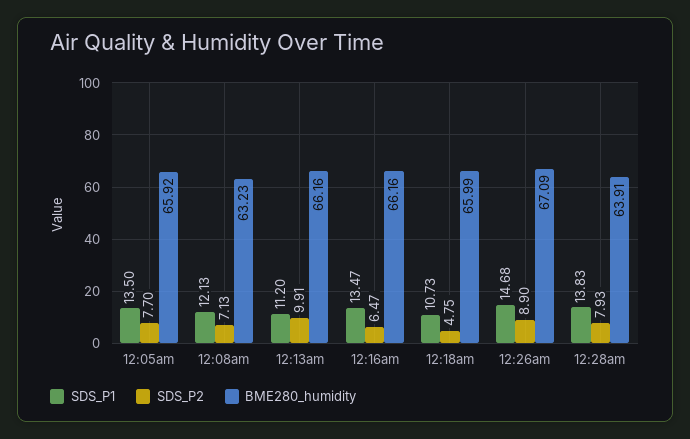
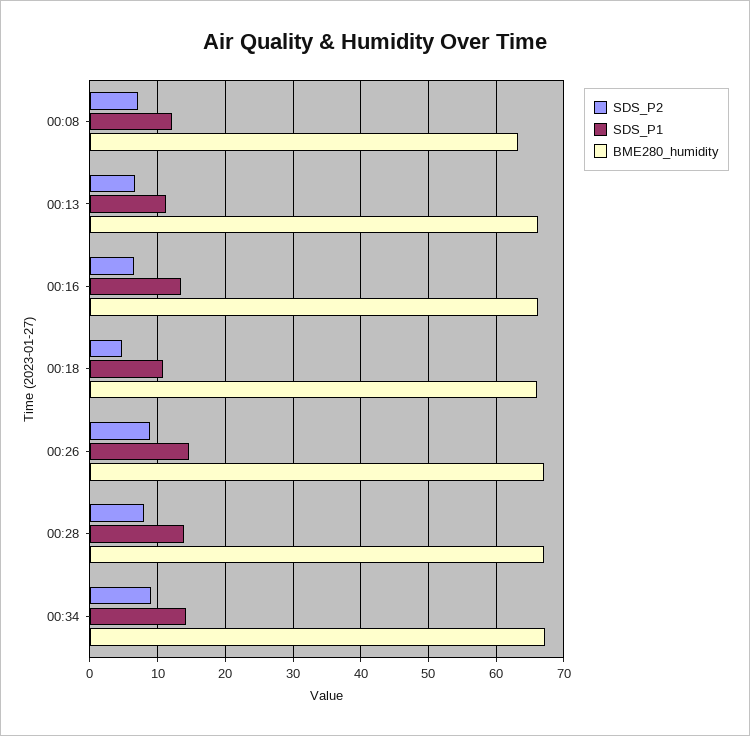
SDS_P1, 12:05am: 13.5 -> none
SDS_P2, 12:05am: 7.7 -> none
BME280_humidity, 12:05am: 65.92 -> none
SDS_P2, 12:13am: 9.91 -> 7
BME280_humidity, 12:28am: 63.91 -> 67
SDS_P2, 00:34: none -> 9
SDS_P1, 00:34: none -> 14
BME280_humidity, 00:34: none -> 67

